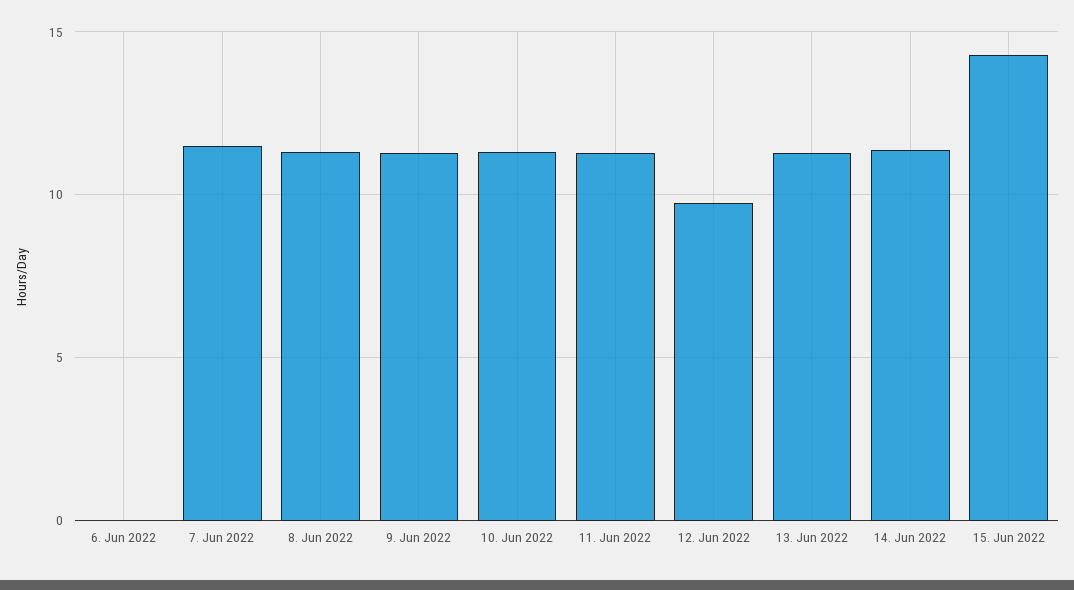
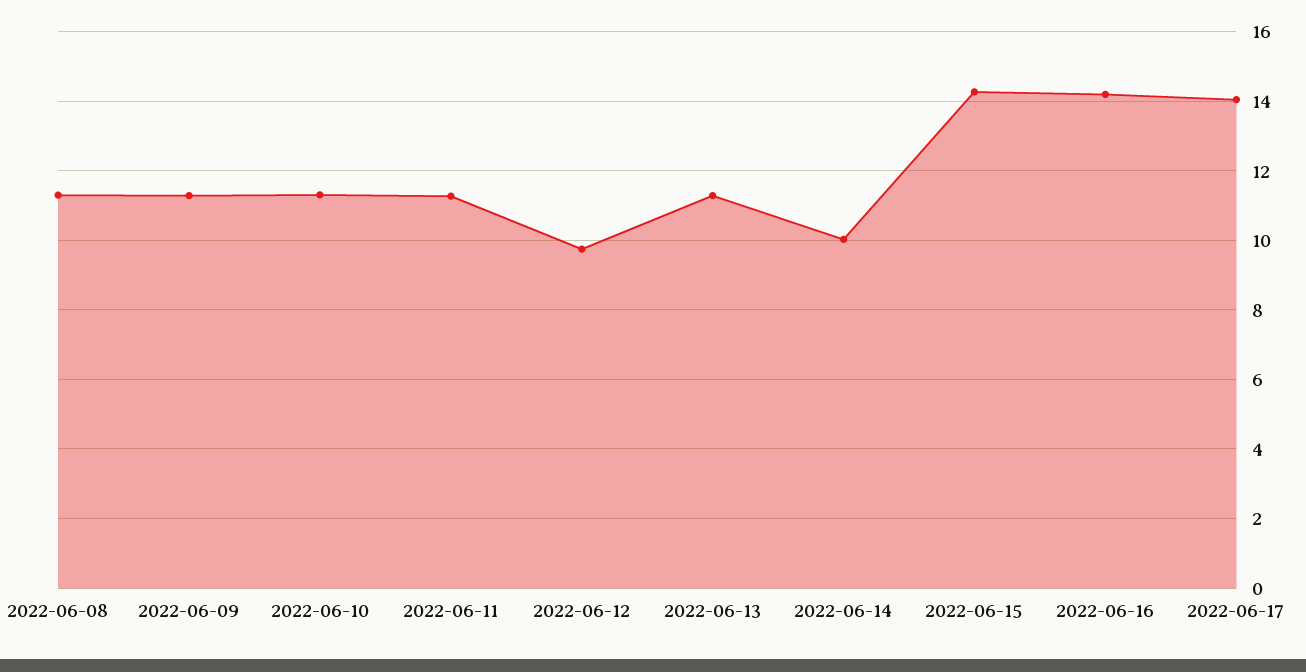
6. Jun 2022: 0 -> none
7. Jun 2022: 11.5 -> none
14. Jun 2022: 11.5 -> 10
2022-06-16: none -> 14.2
2022-06-17: none -> 14

